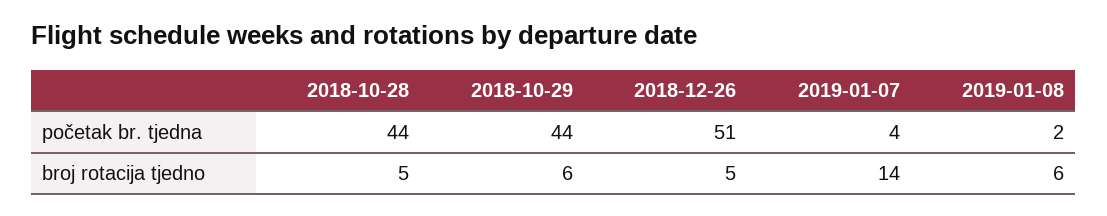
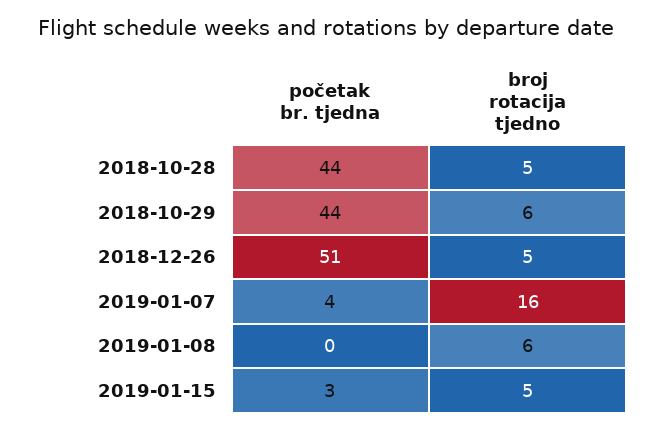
2019-01-08, početak br. tjedna: 2 -> 0
2019-01-07, broj rotacija tjedno: 14 -> 16
2019-01-15, početak br. tjedna: none -> 3
2019-01-15, broj rotacija tjedno: none -> 5

